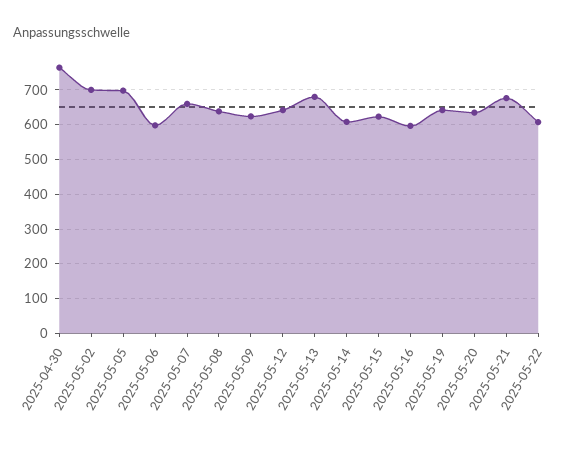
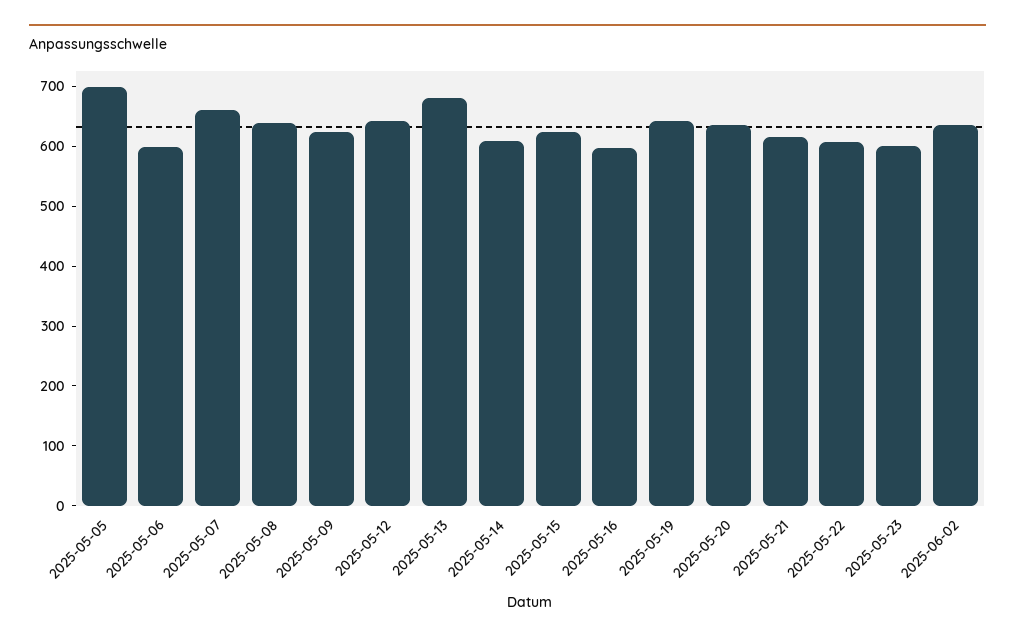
2025-04-30: 760 -> none
2025-05-02: 700 -> none
2025-05-21: 680 -> 620
2025-05-23: none -> 600
2025-06-02: none -> 640

